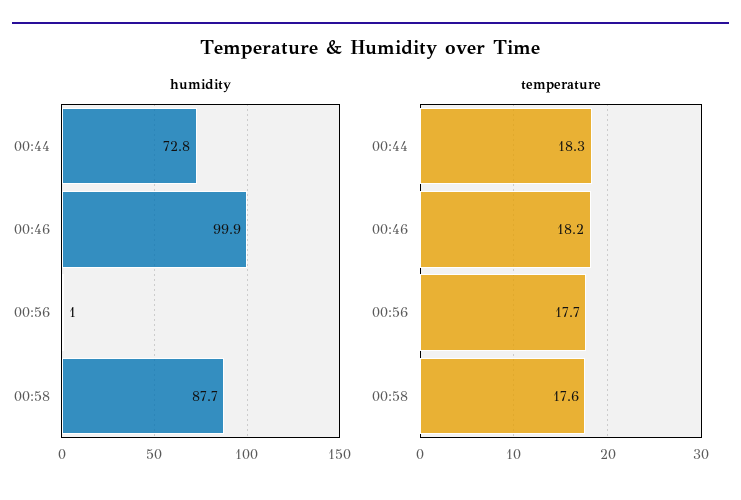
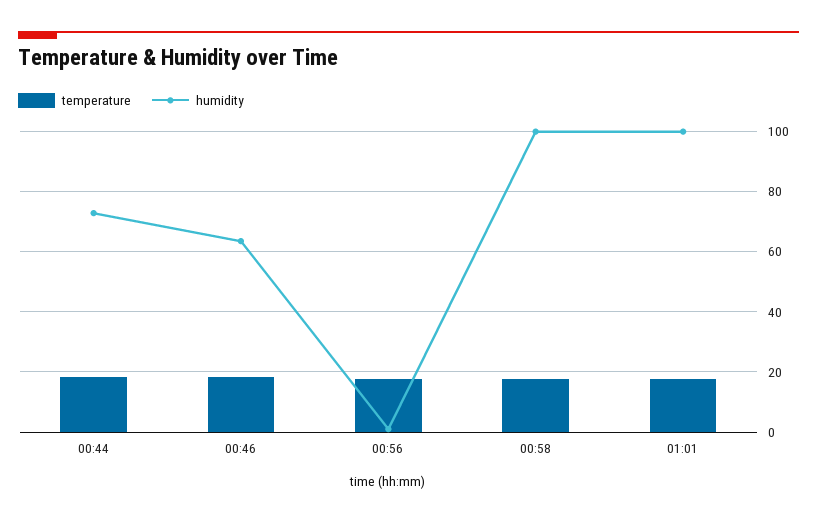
humidity, 00:46: 99.9 -> 64
humidity, 00:58: 87.7 -> 100
temperature, 01:01: none -> 18
humidity, 01:01: none -> 100

